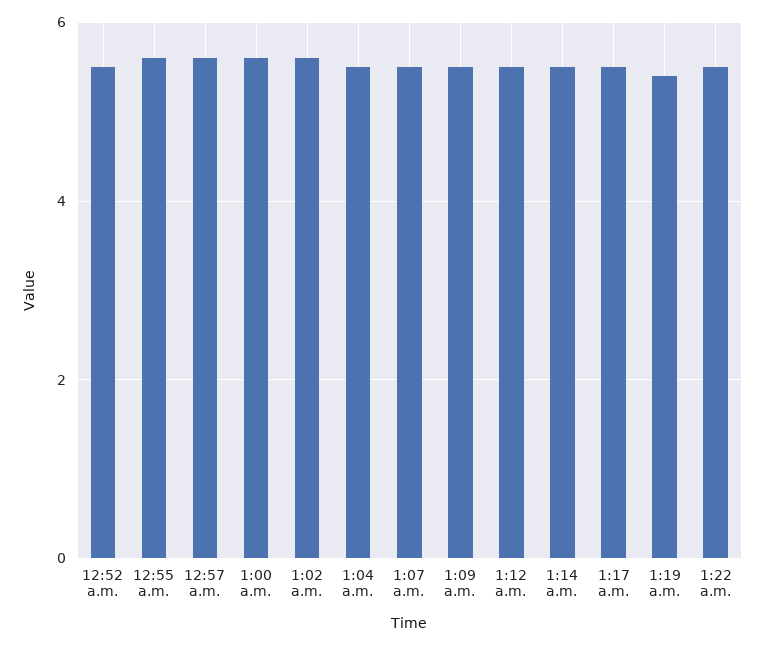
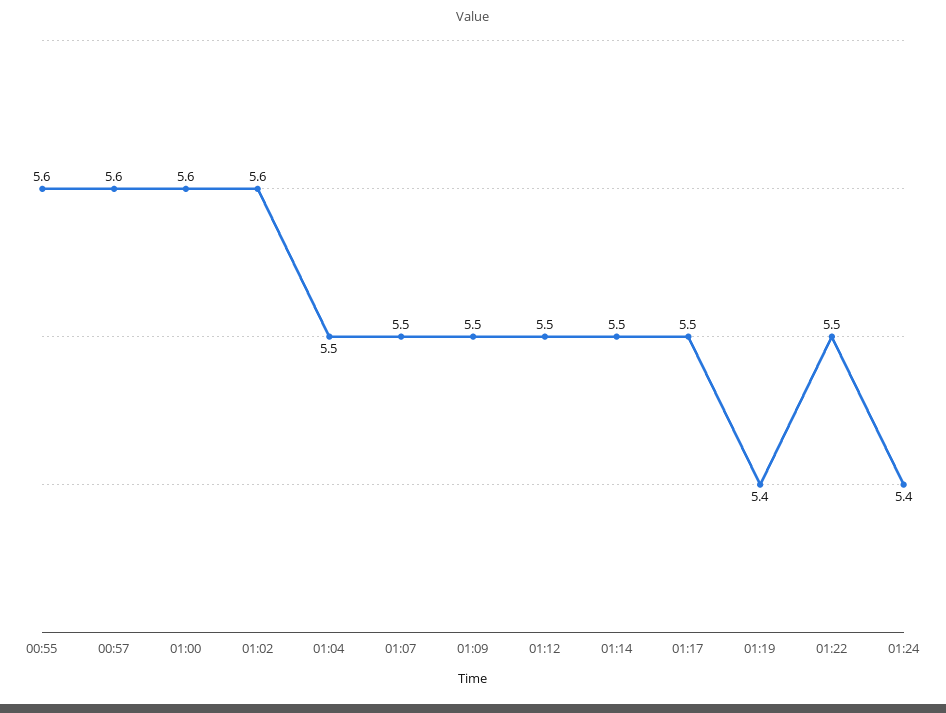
12:52 a.m.: 5.5 -> none
01:24: none -> 5.4

